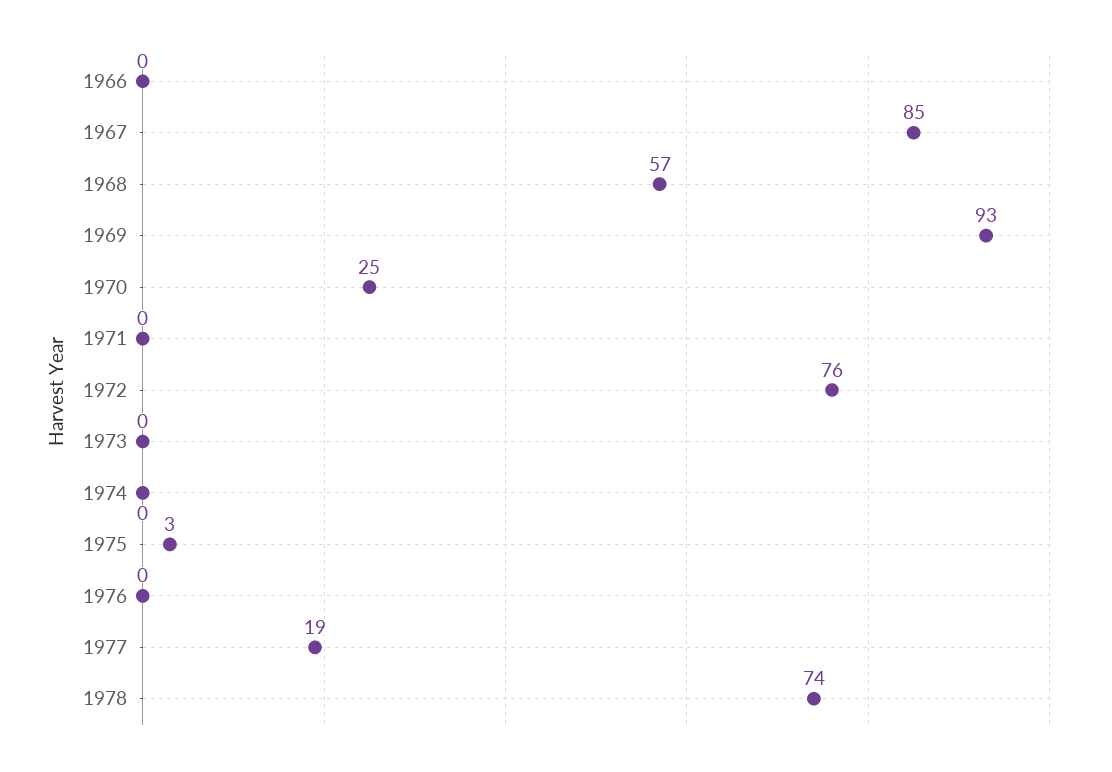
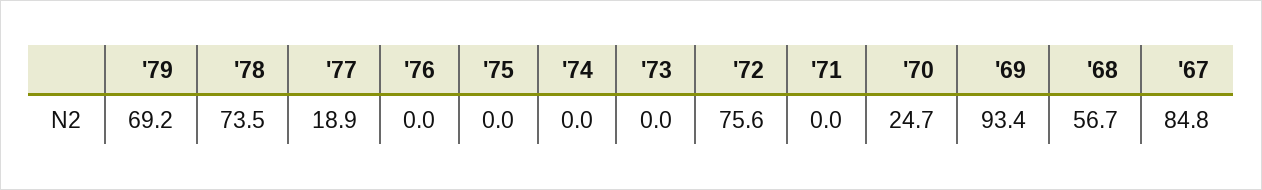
1966: 0 -> none
1975: 3 -> 0
'79: none -> 69.2

